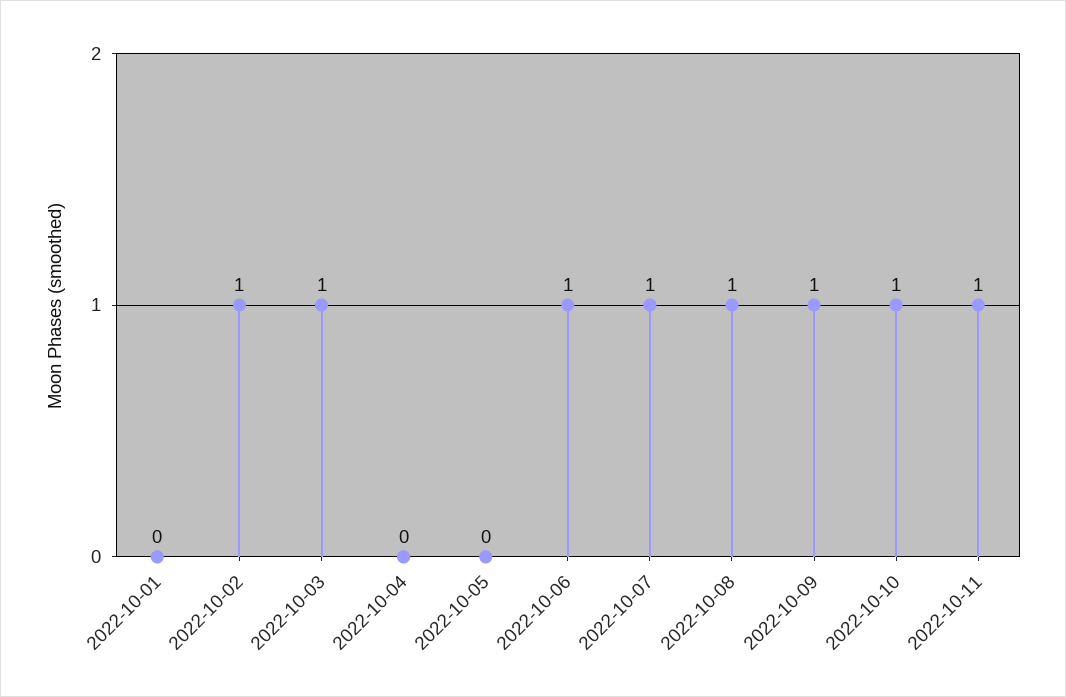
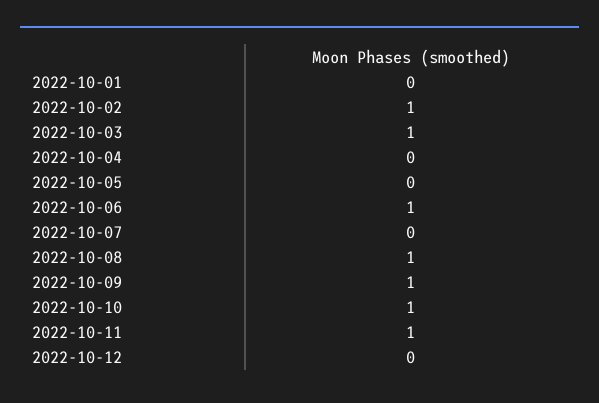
2022-10-07: 1 -> 0
2022-10-12: none -> 0

